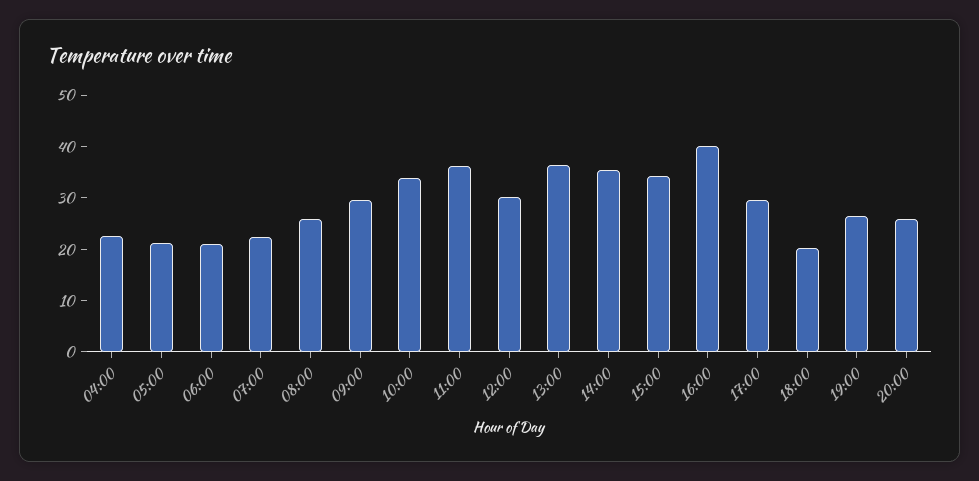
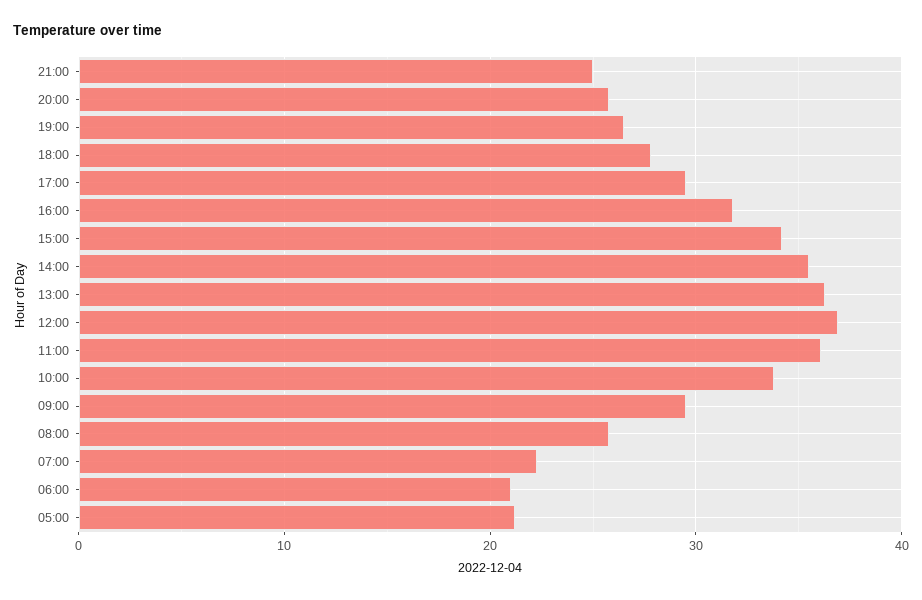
04:00: 22 -> none
12:00: 30 -> 37
16:00: 40 -> 32
18:00: 20 -> 28
21:00: none -> 25

